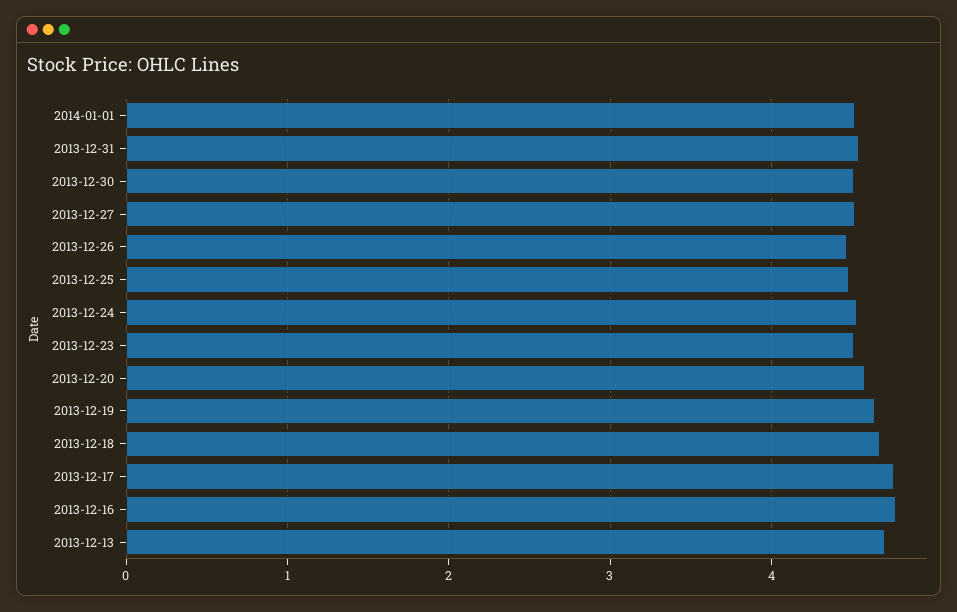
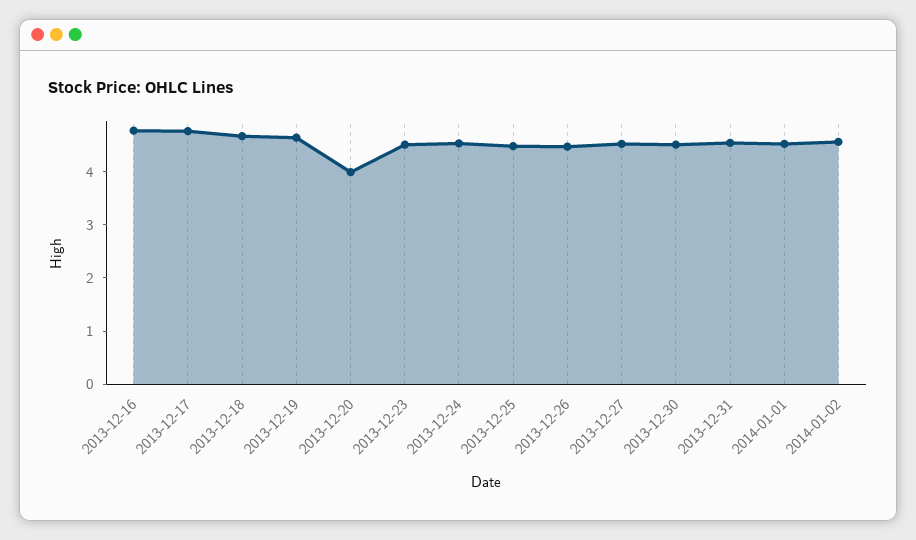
2013-12-20: 4.6 -> 4
2013-12-13: 4.7 -> none
2014-01-02: none -> 4.6

